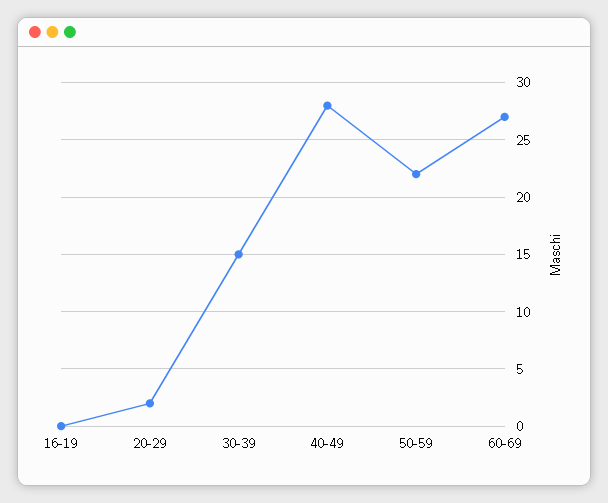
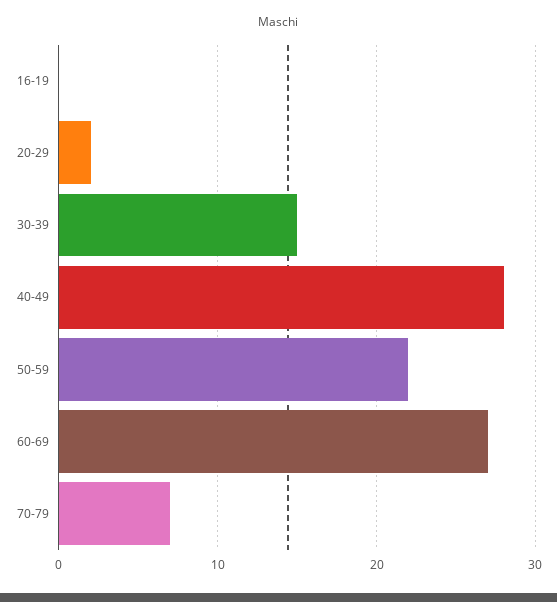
70-79: none -> 7

